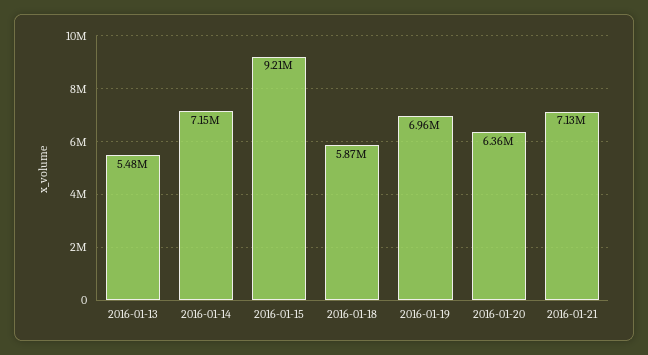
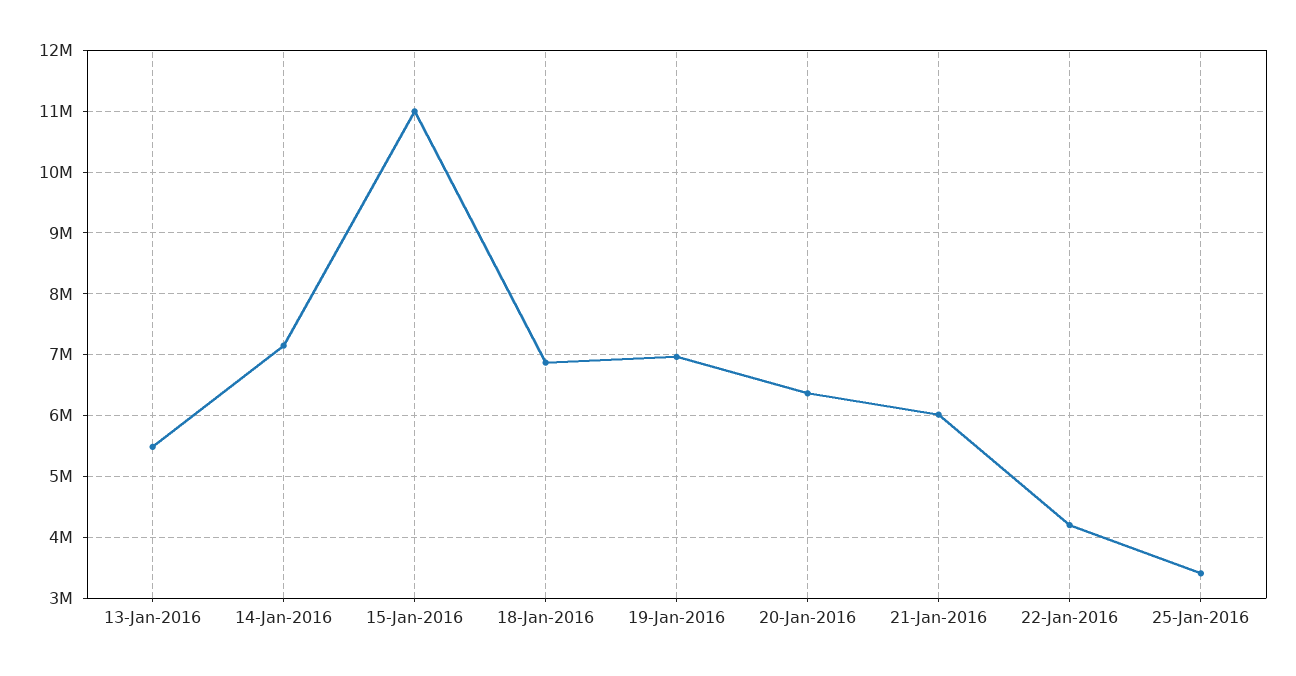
2016-01-15: 9210000 -> 11000000
2016-01-18: 5870000 -> 6900000
2016-01-21: 7130000 -> 6000000
22-Jan-2016: none -> 4200000
25-Jan-2016: none -> 3400000

